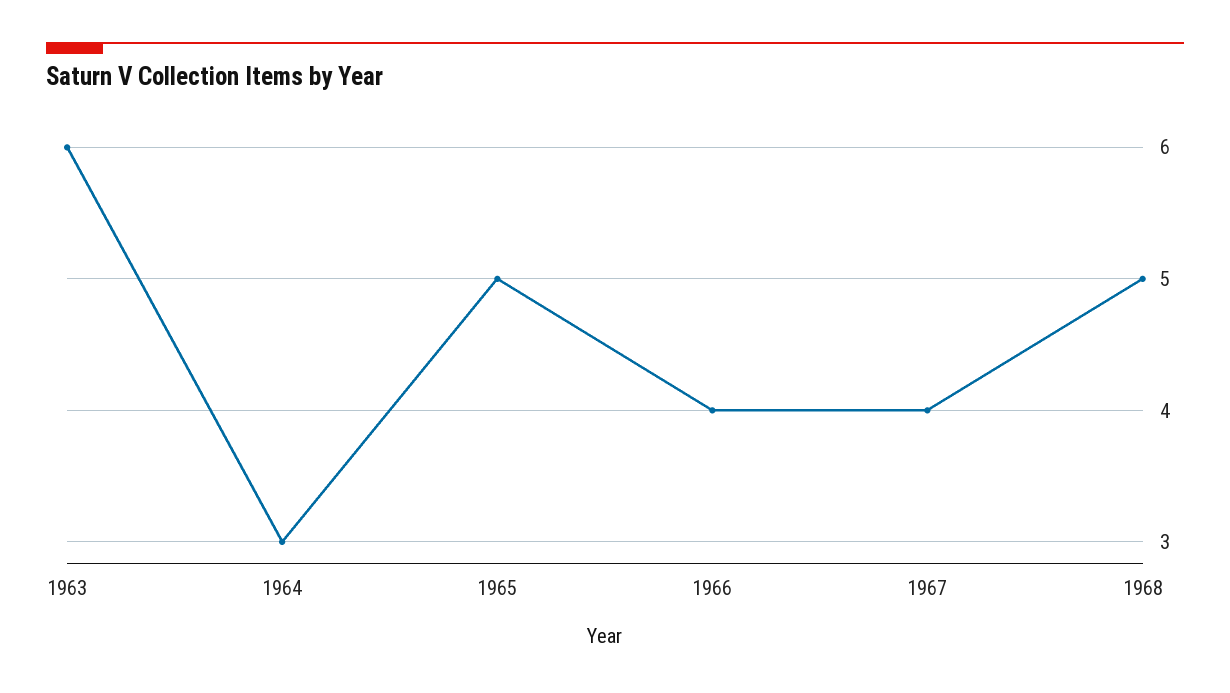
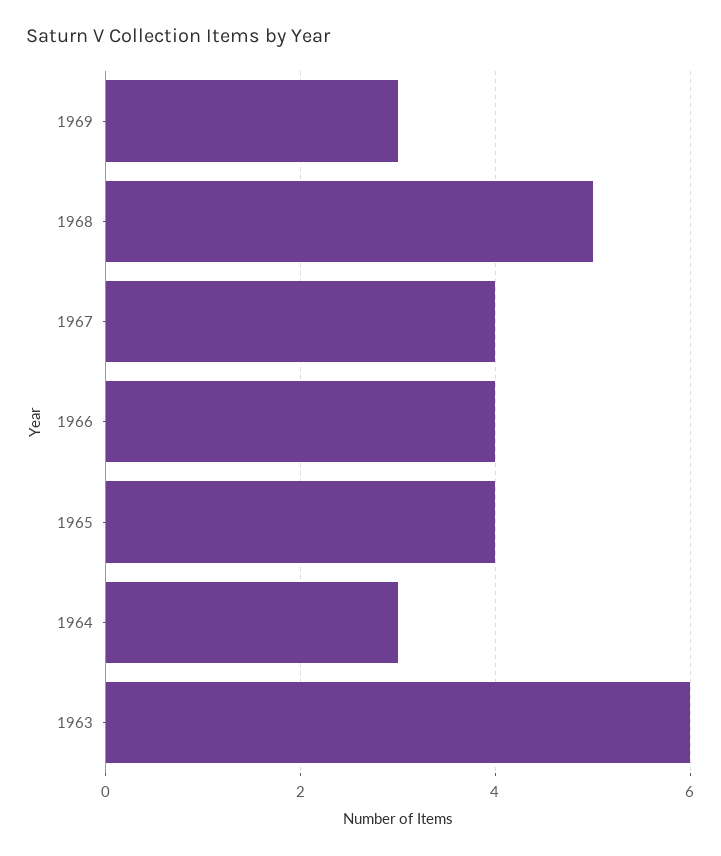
1965: 5 -> 4
1969: none -> 3

